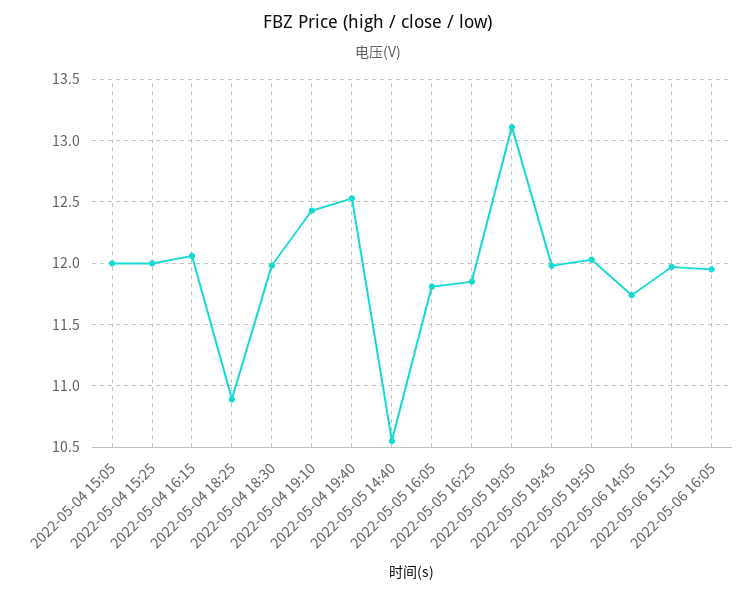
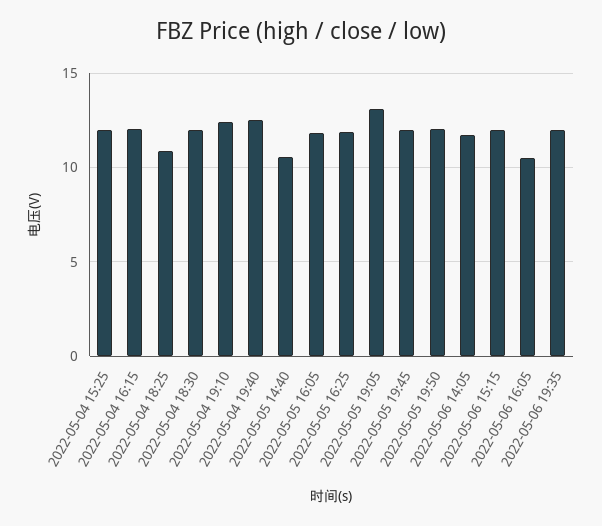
2022-05-04 15:05: 12 -> none
2022-05-06 16:05: 11.95 -> 10.5
2022-05-06 19:35: none -> 12

